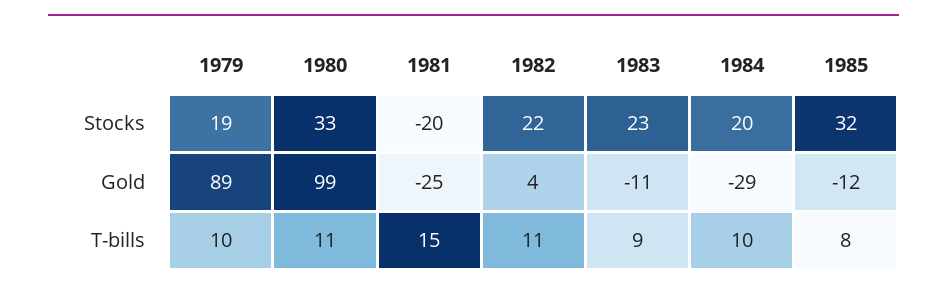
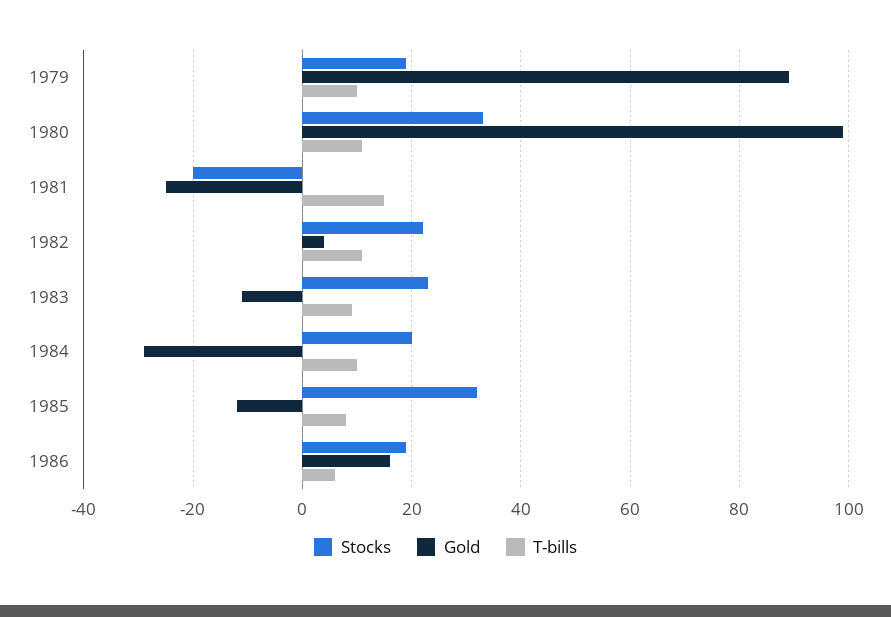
Stocks, 1986: none -> 20
Gold, 1986: none -> 15
T-bills, 1986: none -> 5

